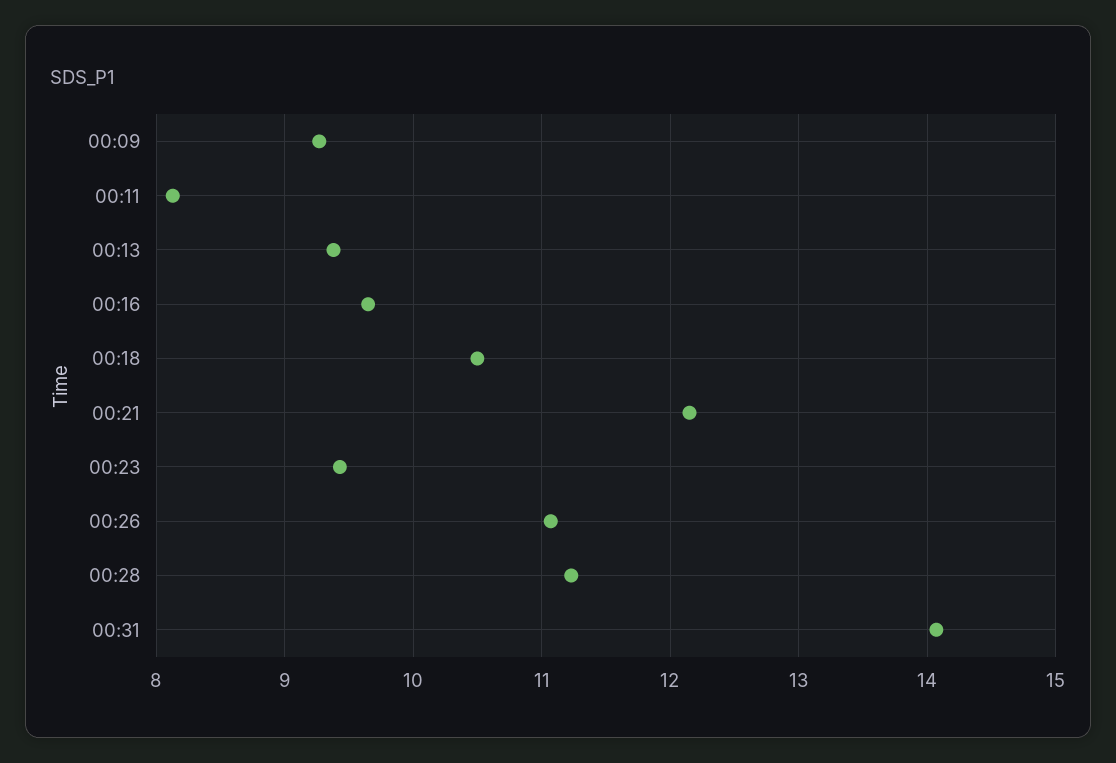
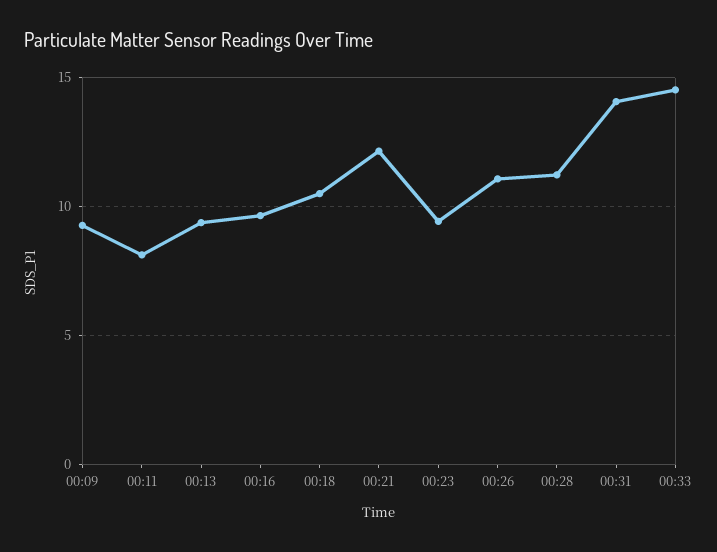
00:33: none -> 14.5

